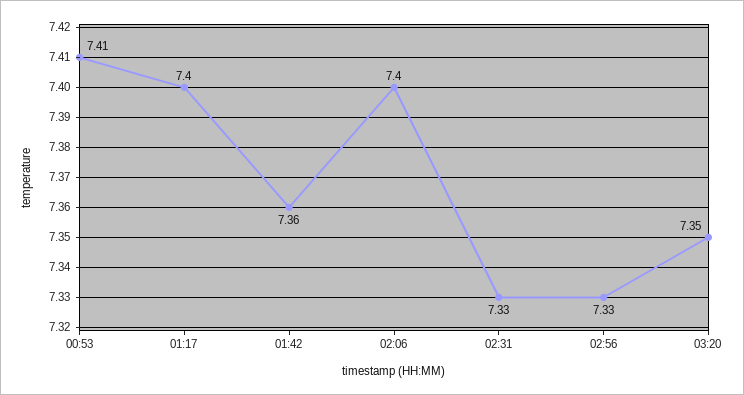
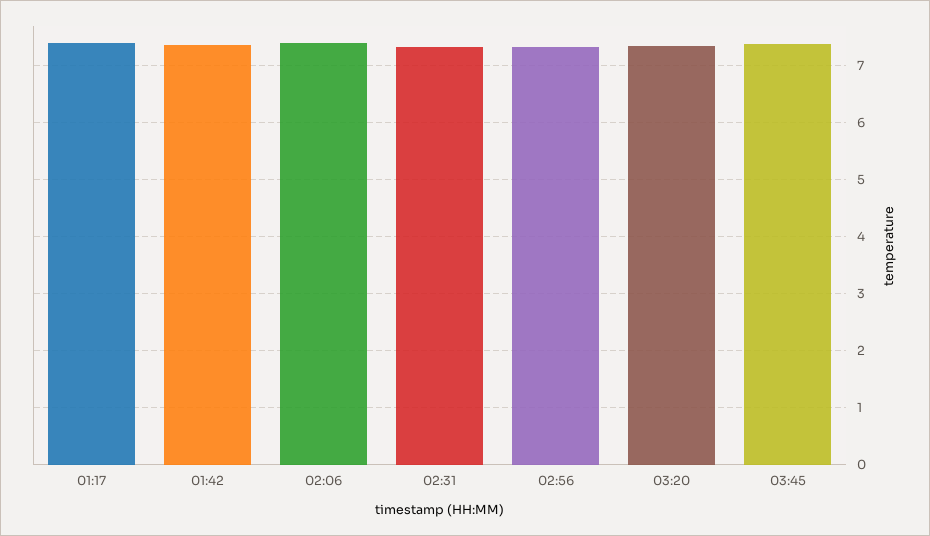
00:53: 7.41 -> none
03:45: none -> 7.4

